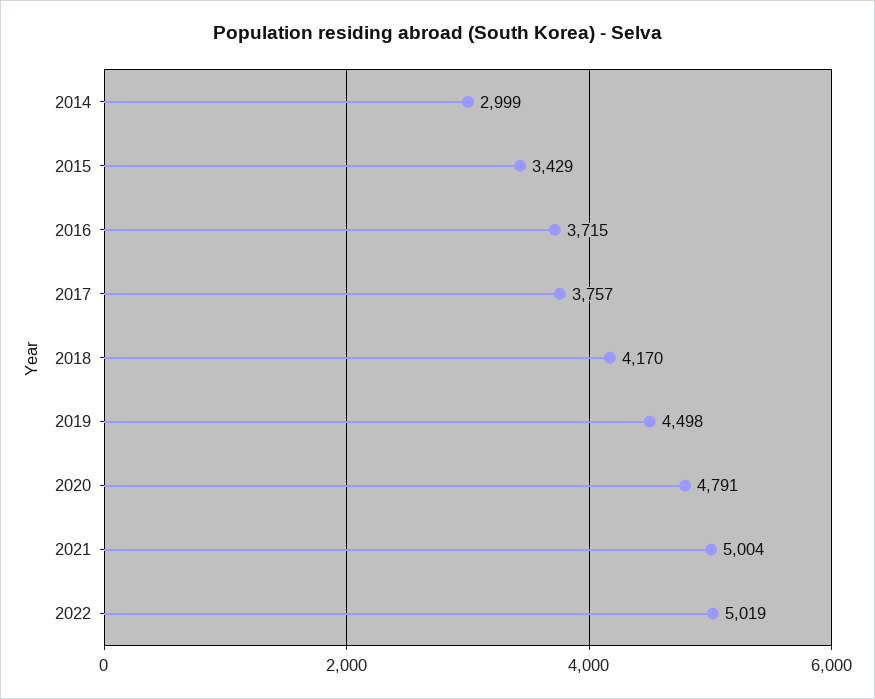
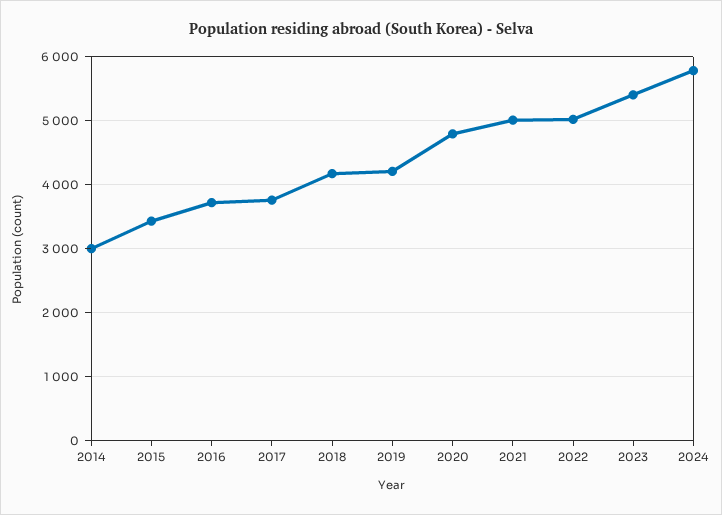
2019: 4498 -> 4200
2023: none -> 5400
2024: none -> 5800

